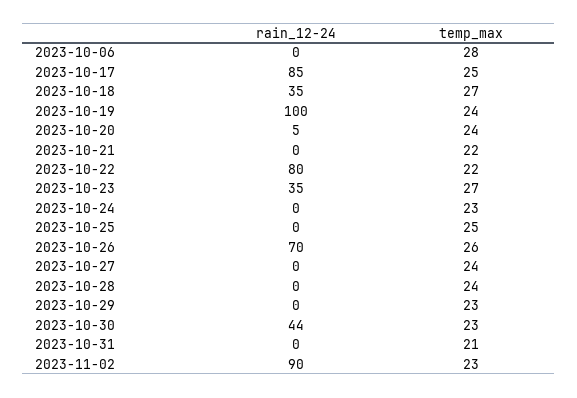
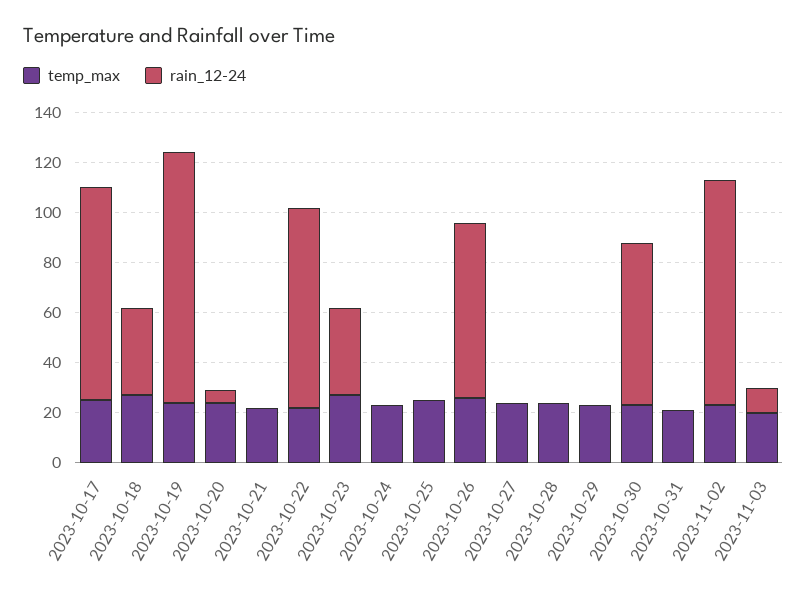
rain_12-24, 2023-10-06: 0 -> none
temp_max, 2023-10-06: 28 -> none
rain_12-24, 2023-10-30: 44 -> 65
temp_max, 2023-11-03: none -> 20
rain_12-24, 2023-11-03: none -> 10

